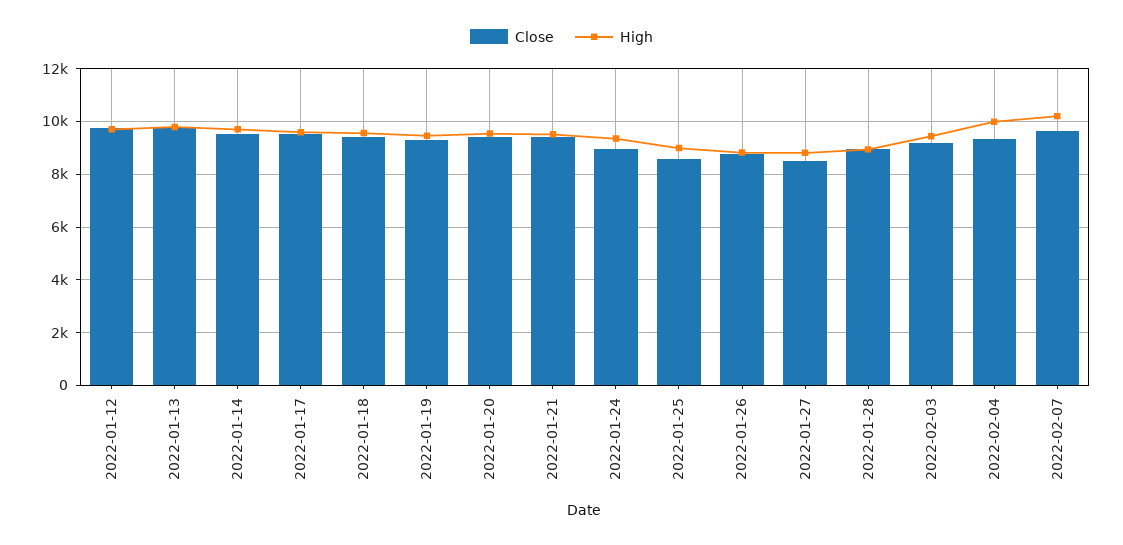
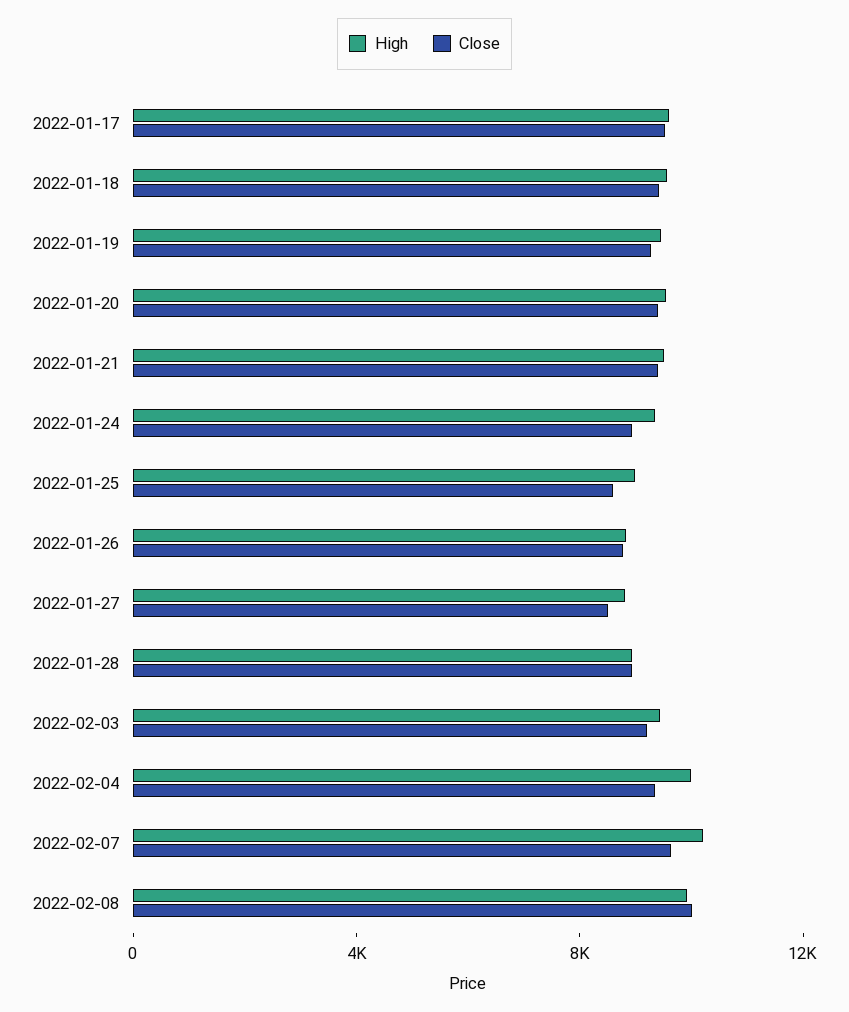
Close, 2022-01-12: 9750 -> none
High, 2022-01-12: 9750 -> none
Close, 2022-01-13: 9750 -> none
High, 2022-01-13: 9750 -> none
Close, 2022-01-14: 9500 -> none
High, 2022-01-14: 9750 -> none
High, 2022-02-08: none -> 10000
Close, 2022-02-08: none -> 10000

